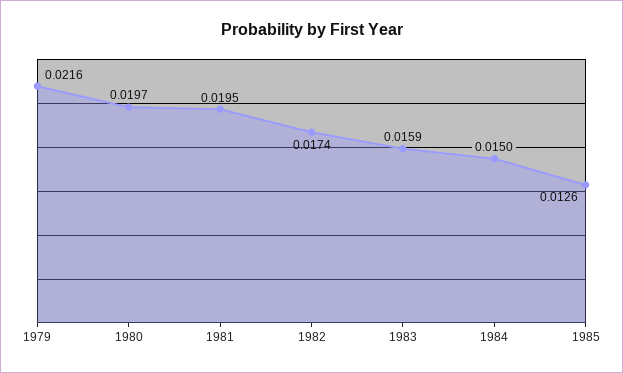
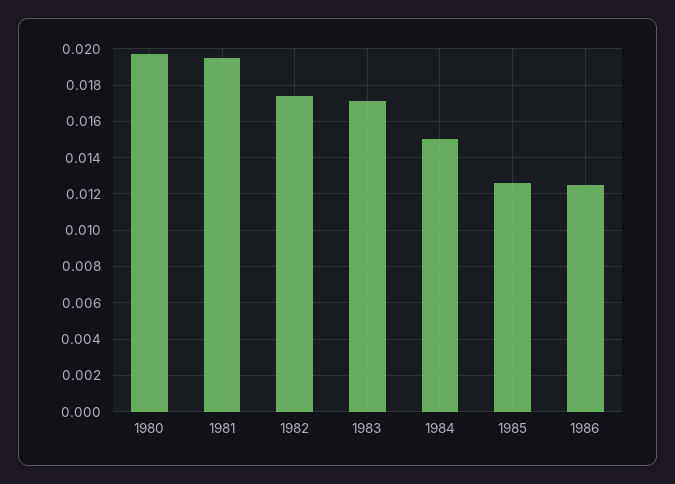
1979: 0.0216 -> none
1983: 0.0159 -> 0.017
1986: none -> 0.0125

